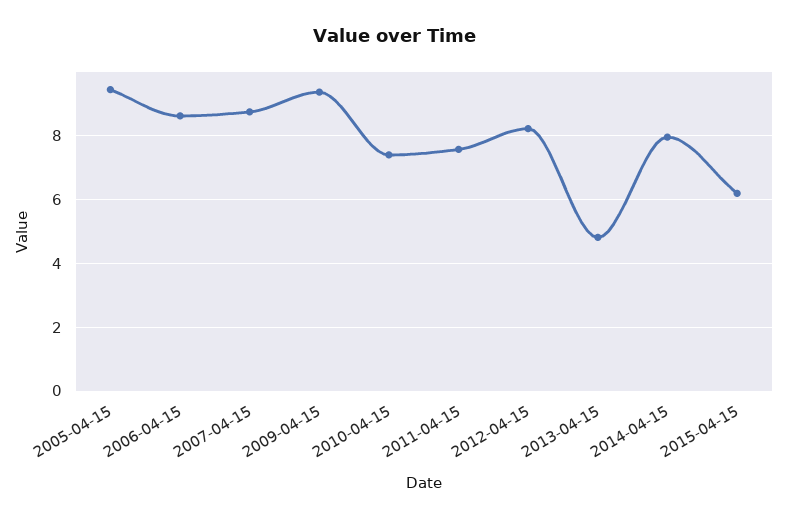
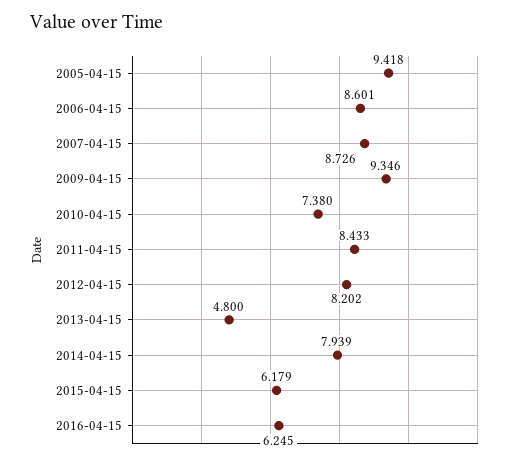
2011-04-15: 7.6 -> 8.433
2016-04-15: none -> 6.245

